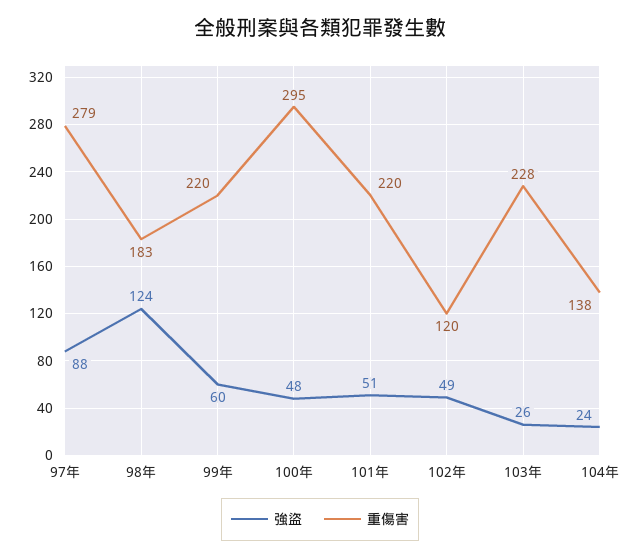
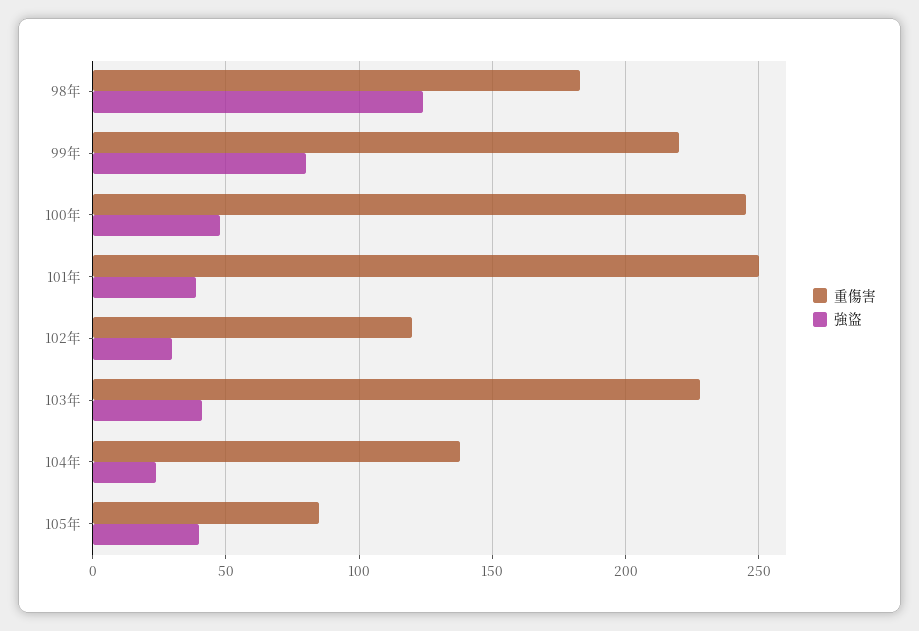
強盜, 97年: 88 -> none
重傷害, 97年: 279 -> none
強盜, 99年: 60 -> 80
重傷害, 100年: 295 -> 245
強盜, 101年: 51 -> 40
重傷害, 101年: 220 -> 250
強盜, 102年: 49 -> 30
強盜, 103年: 26 -> 40
重傷害, 105年: none -> 85
強盜, 105年: none -> 40

